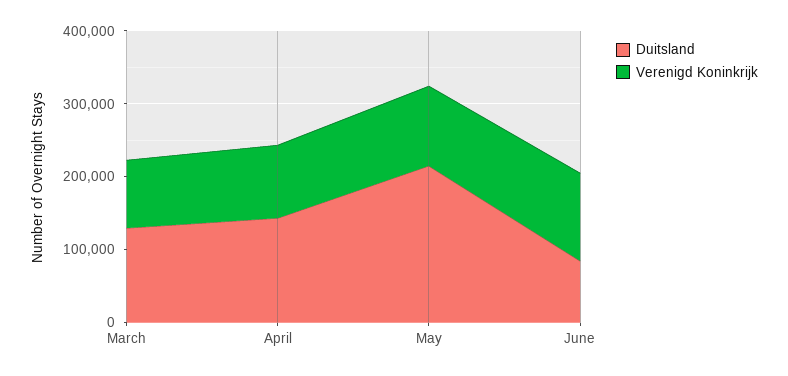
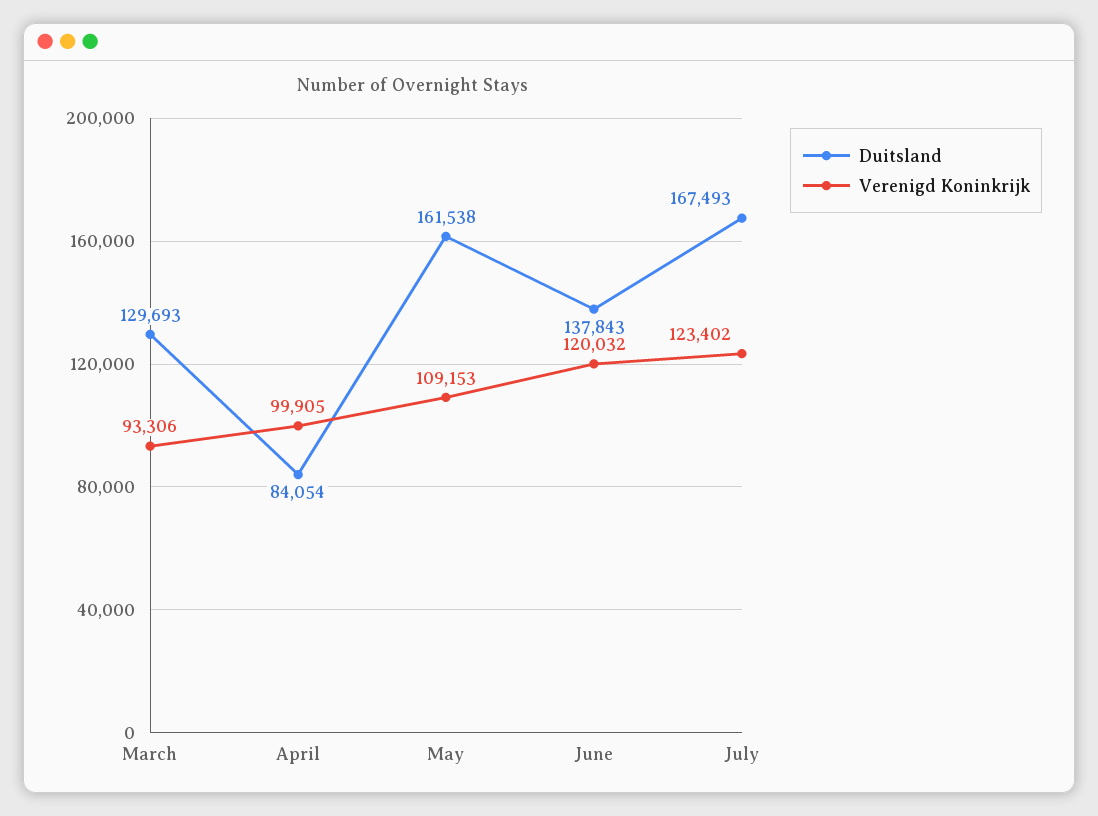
Duitsland, April: 140000 -> 84054
Duitsland, May: 220000 -> 161538
Duitsland, June: 80000 -> 137843
Duitsland, July: none -> 167493
Verenigd Koninkrijk, July: none -> 123402

